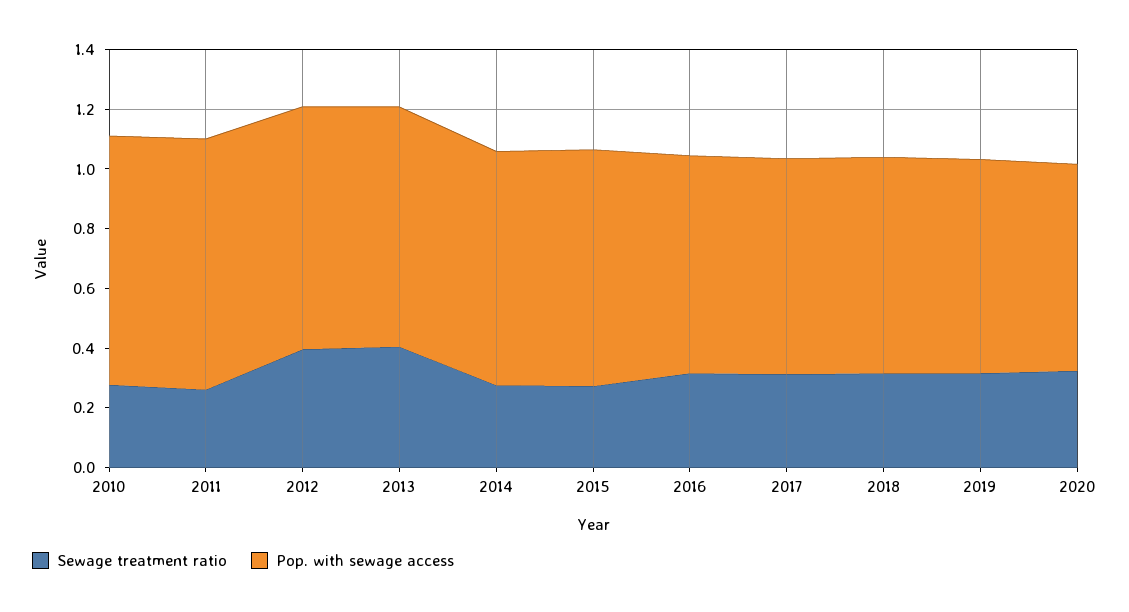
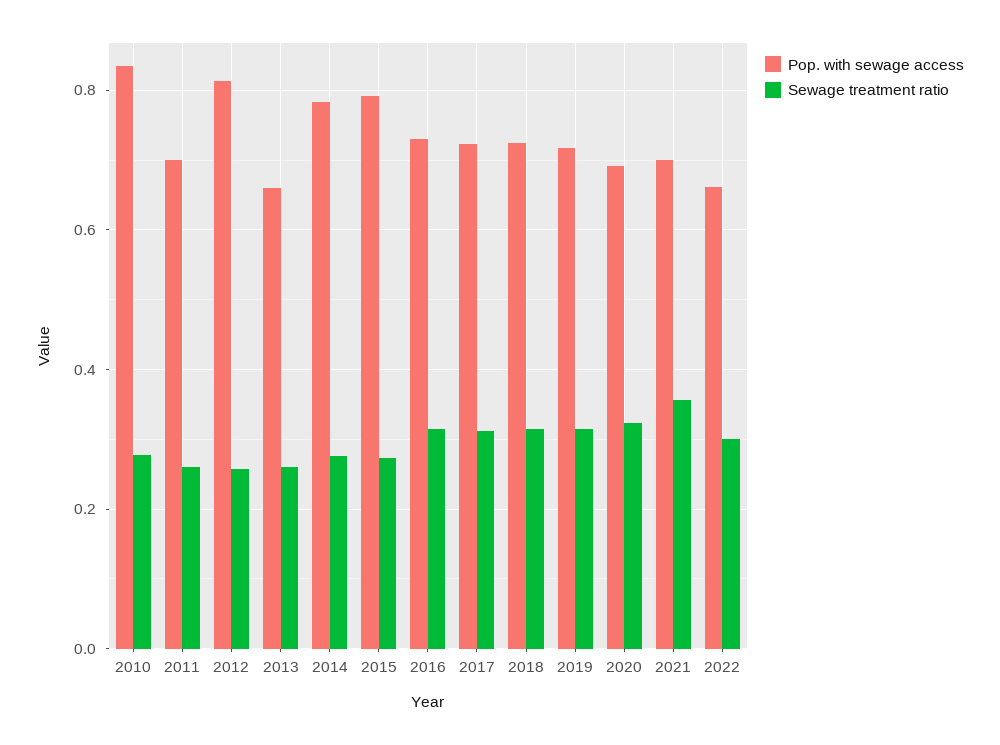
Pop. with sewage access, 2011: 0.85 -> 0.7
Sewage treatment ratio, 2012: 0.4 -> 0.26
Sewage treatment ratio, 2013: 0.4 -> 0.26
Pop. with sewage access, 2013: 0.8 -> 0.66
Pop. with sewage access, 2021: none -> 0.7
Sewage treatment ratio, 2021: none -> 0.36
Pop. with sewage access, 2022: none -> 0.66
Sewage treatment ratio, 2022: none -> 0.3

